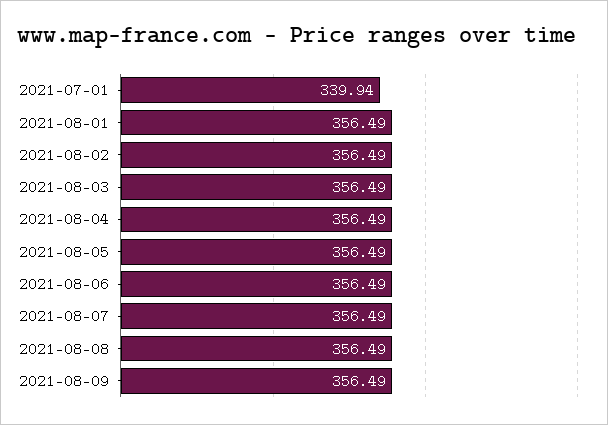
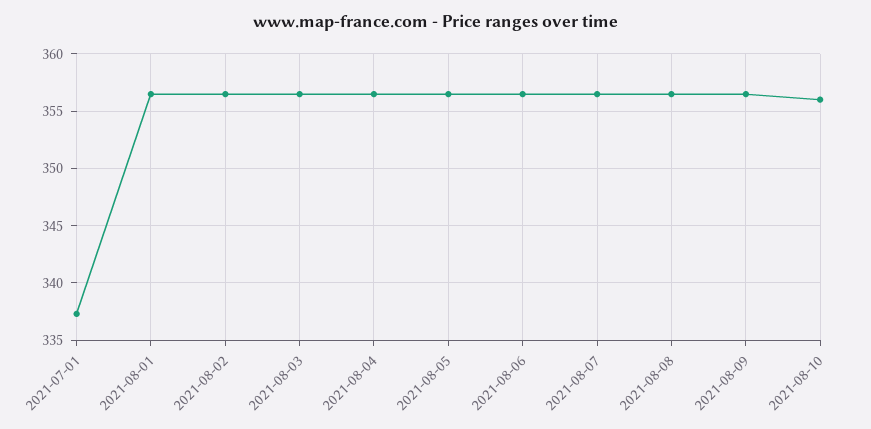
2021-07-01: 339.94 -> 337
2021-08-10: none -> 356

